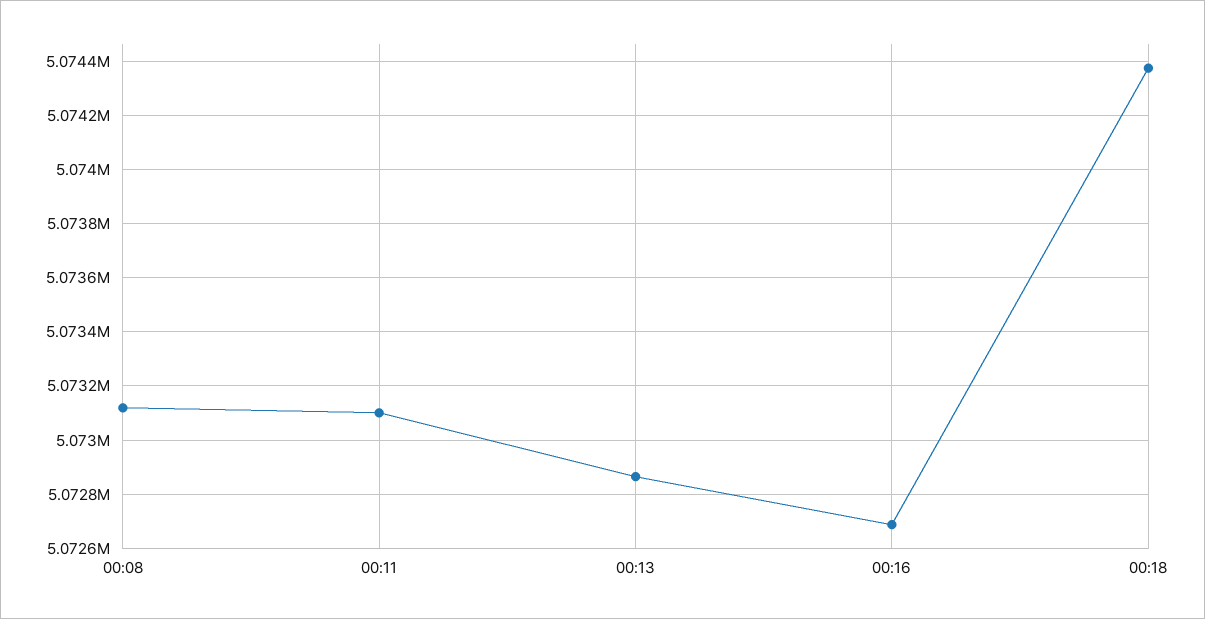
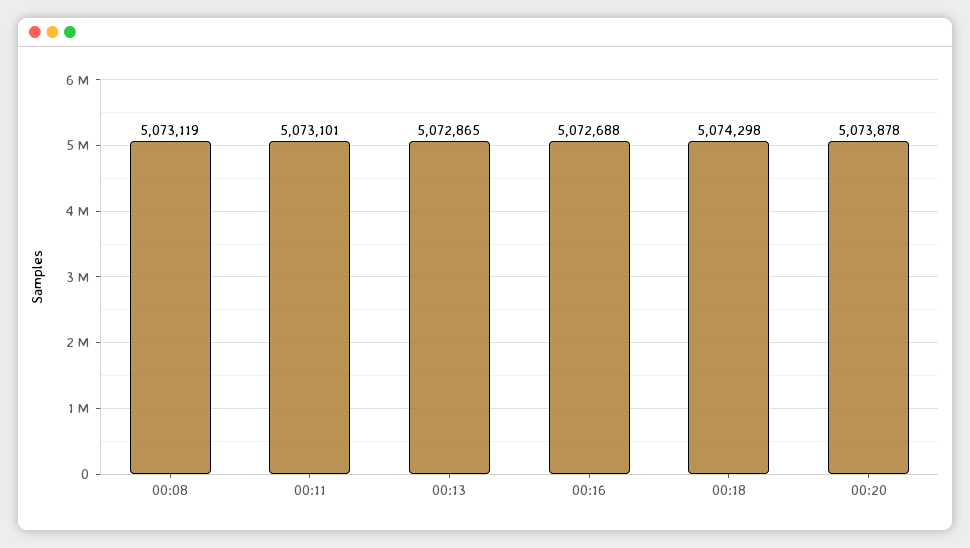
00:18: 5074375 -> 5074298
00:20: none -> 5073878

